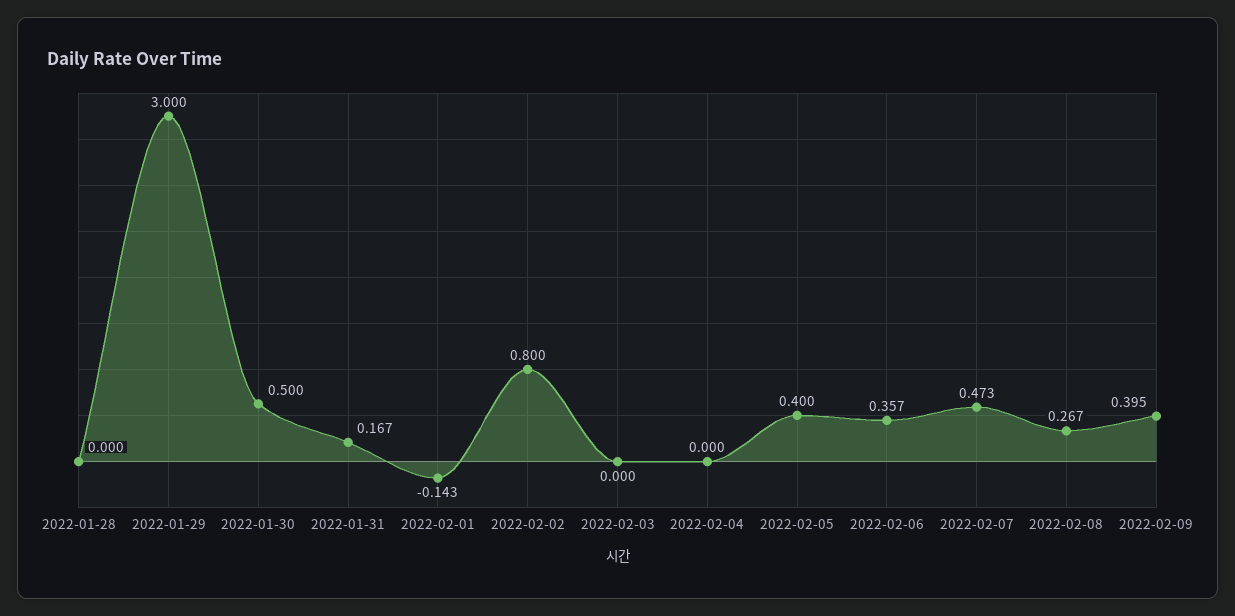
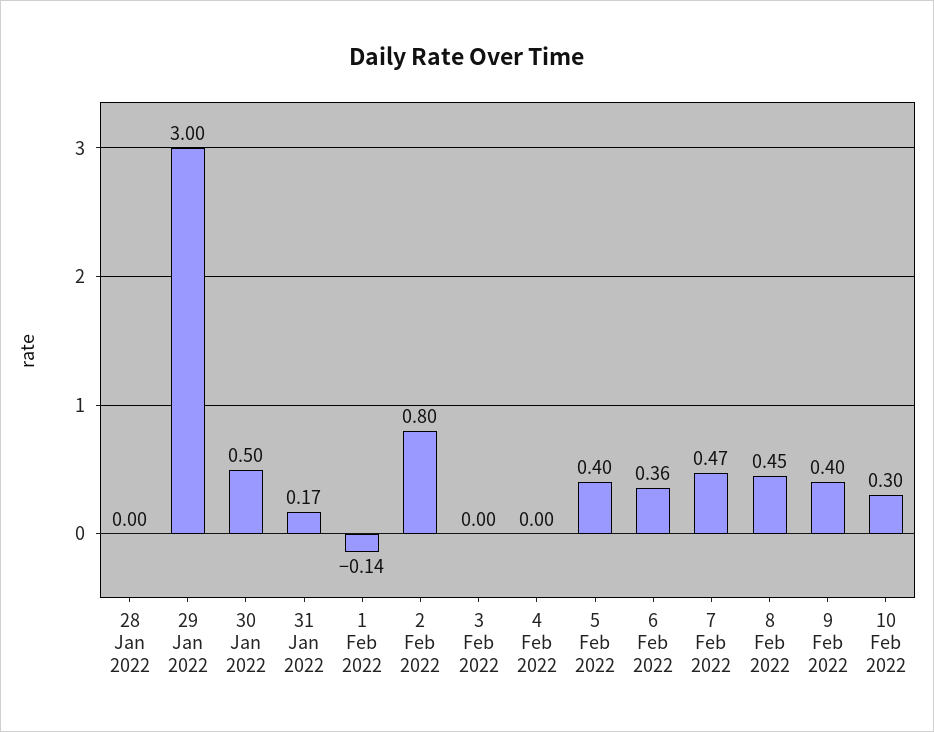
2022-02-08: 0.267 -> 0.45
10 Feb 2022: none -> 0.3

